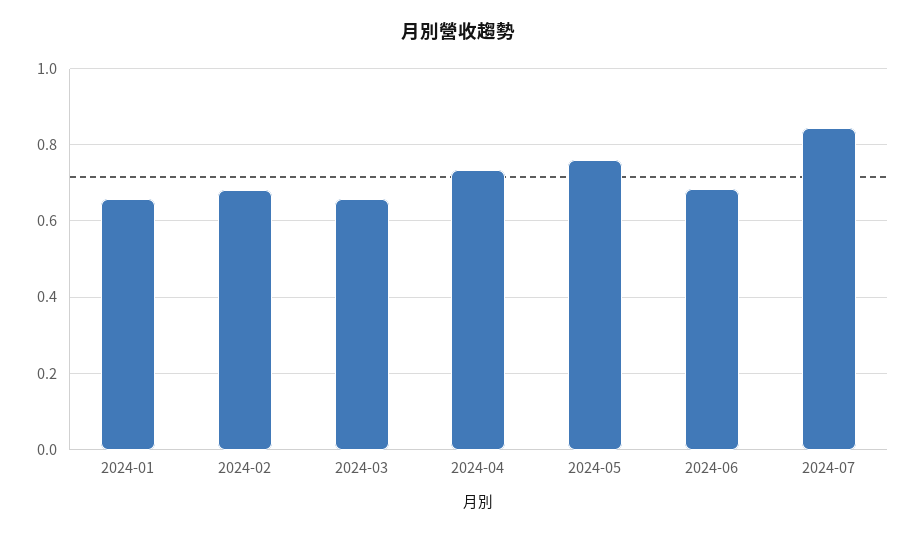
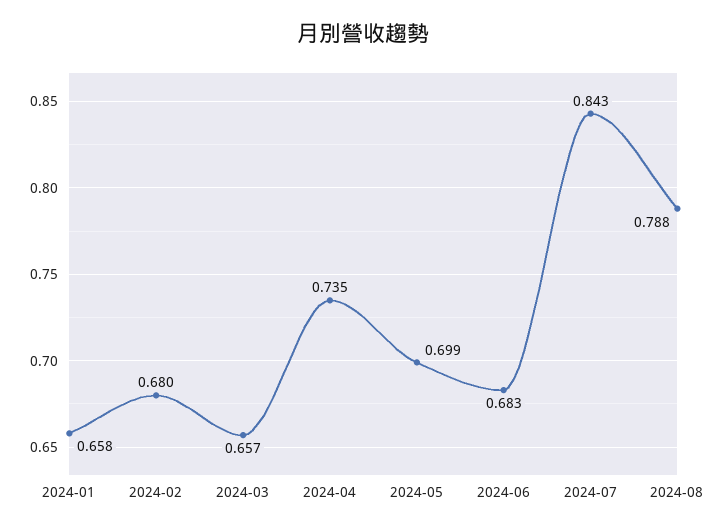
2024-05: 0.76 -> 0.699
2024-08: none -> 0.788

